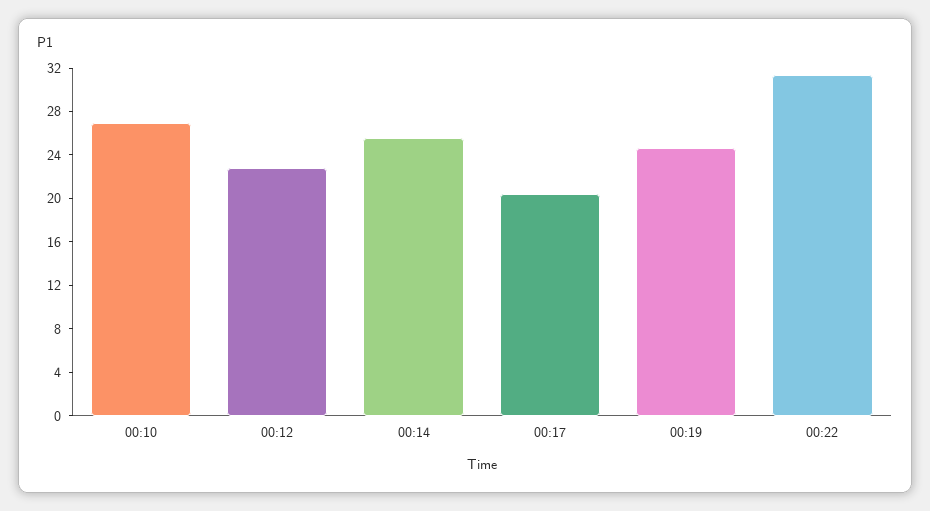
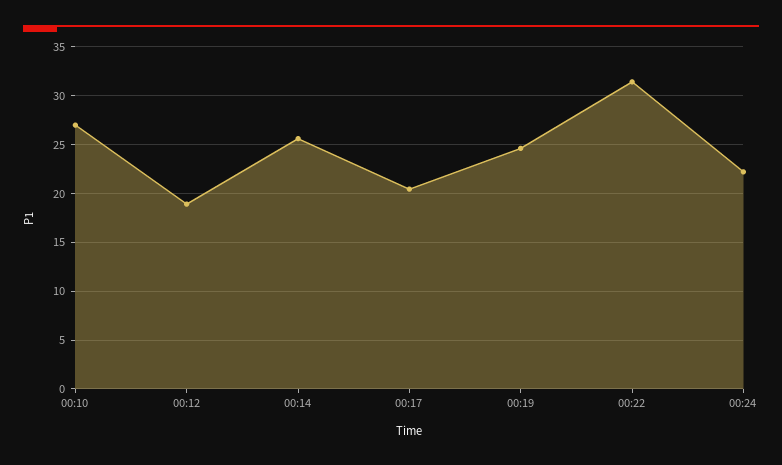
00:12: 23 -> 19
00:24: none -> 22

